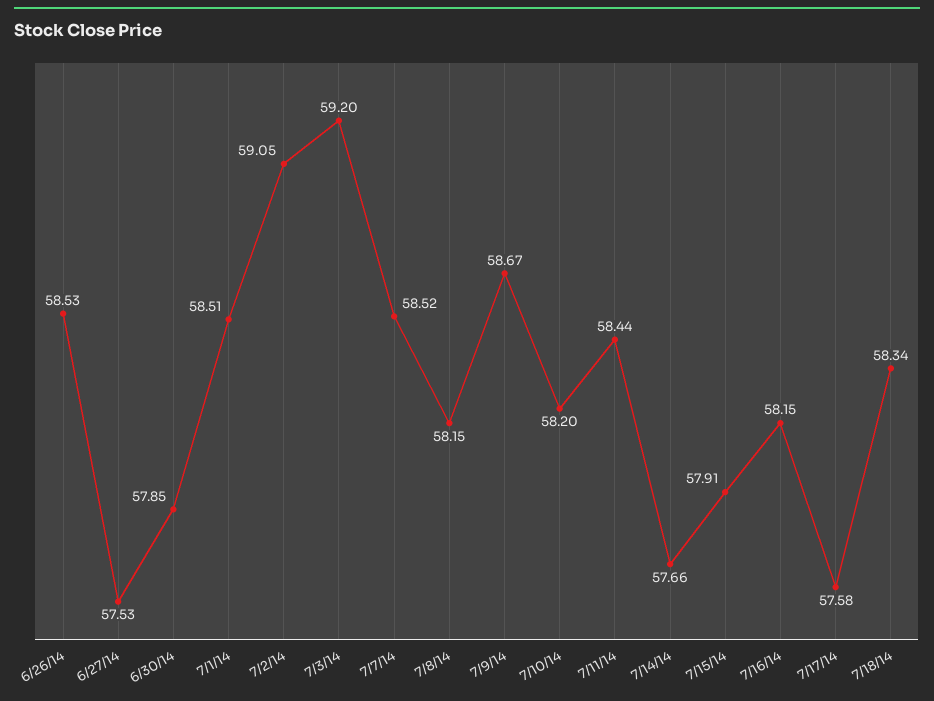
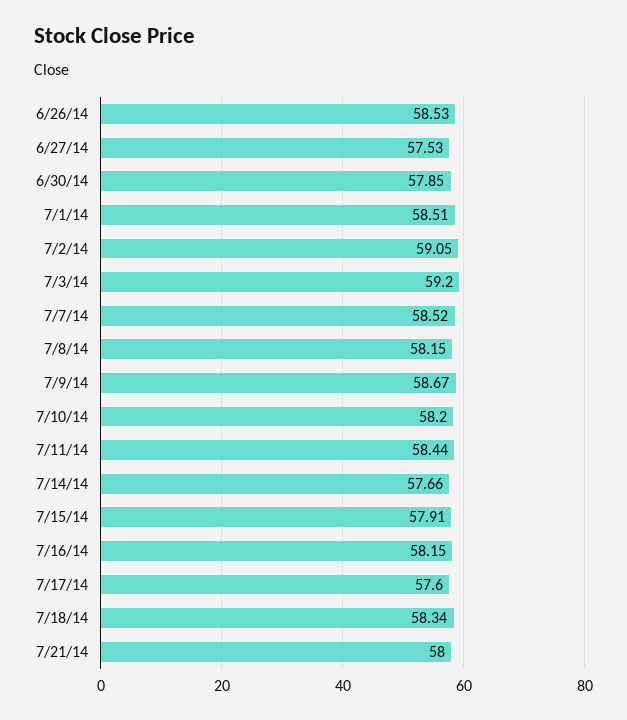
7/17/14: 57.58 -> 57.6
7/21/14: none -> 58

